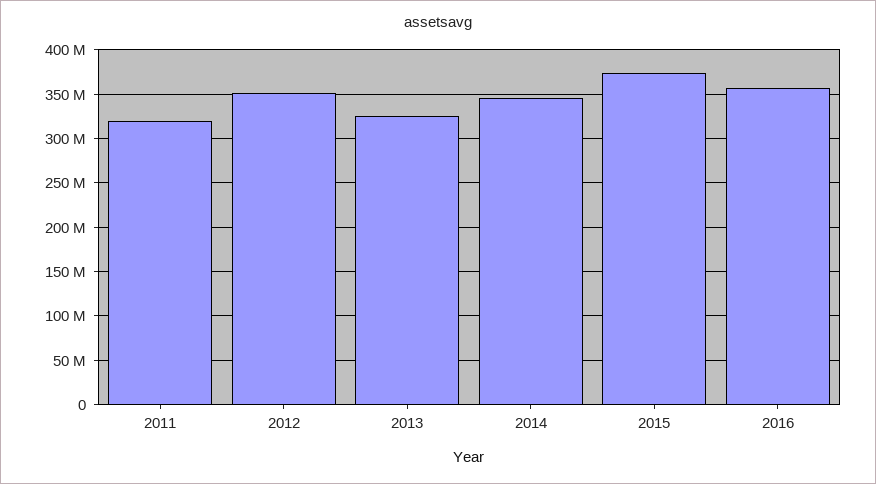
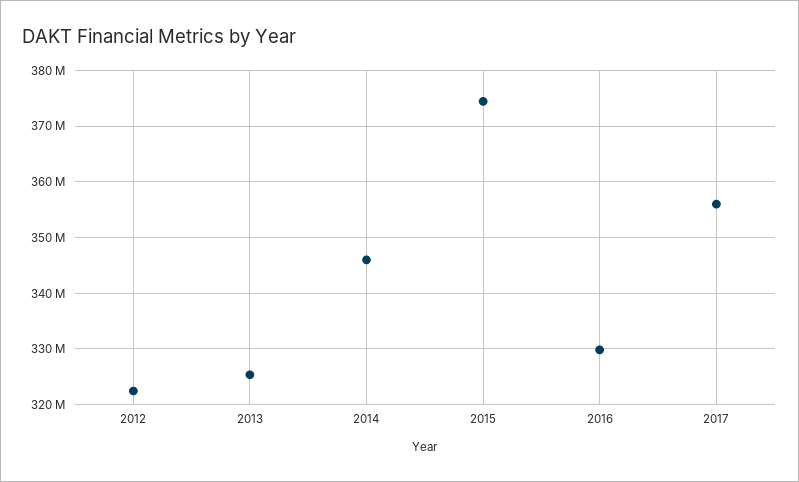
2011: 320000000 -> none
2012: 350000000 -> 322000000
2016: 360000000 -> 330000000
2017: none -> 356000000

